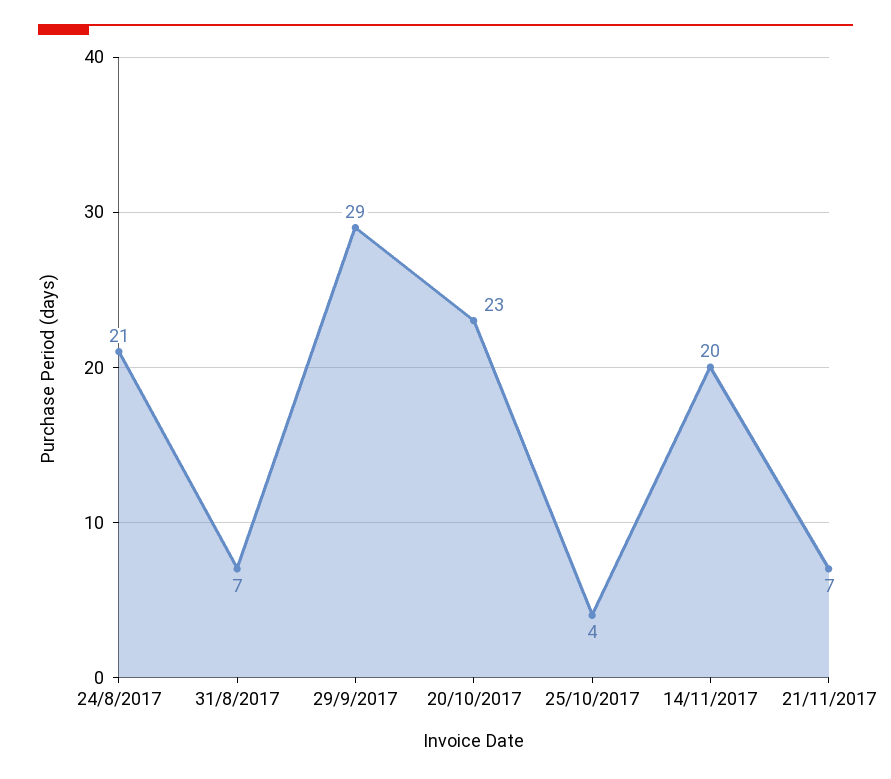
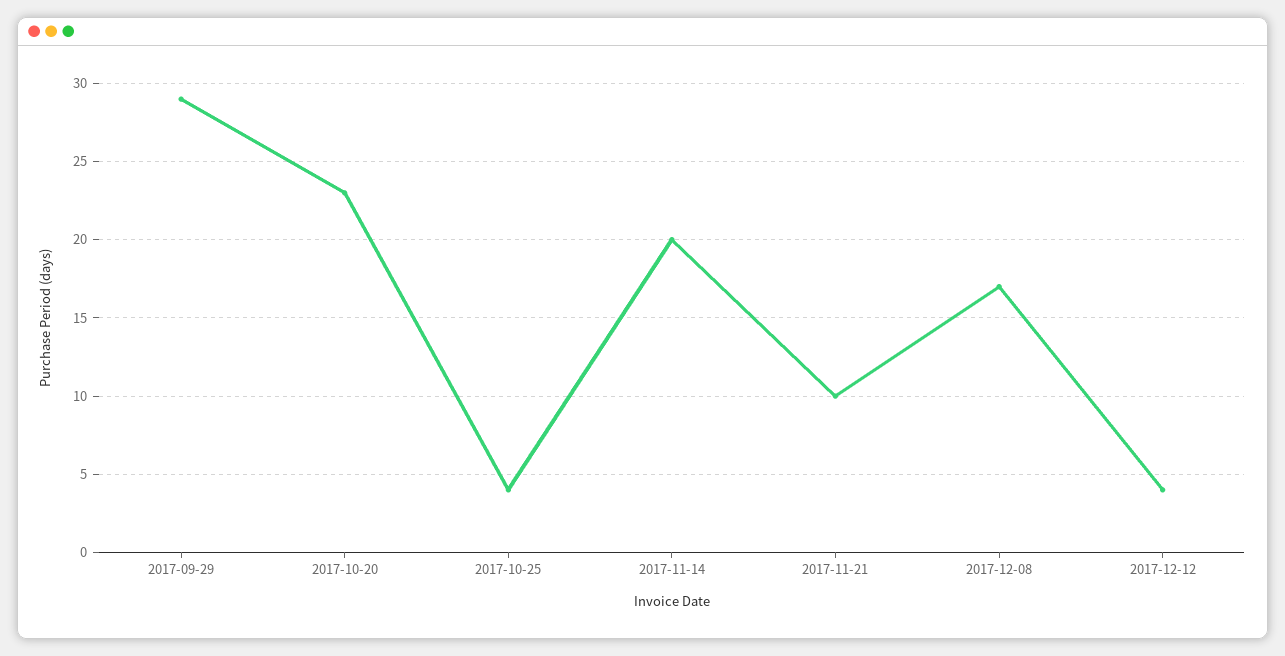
24/8/2017: 21 -> none
31/8/2017: 7 -> none
21/11/2017: 7 -> 10
2017-12-08: none -> 17
2017-12-12: none -> 4

